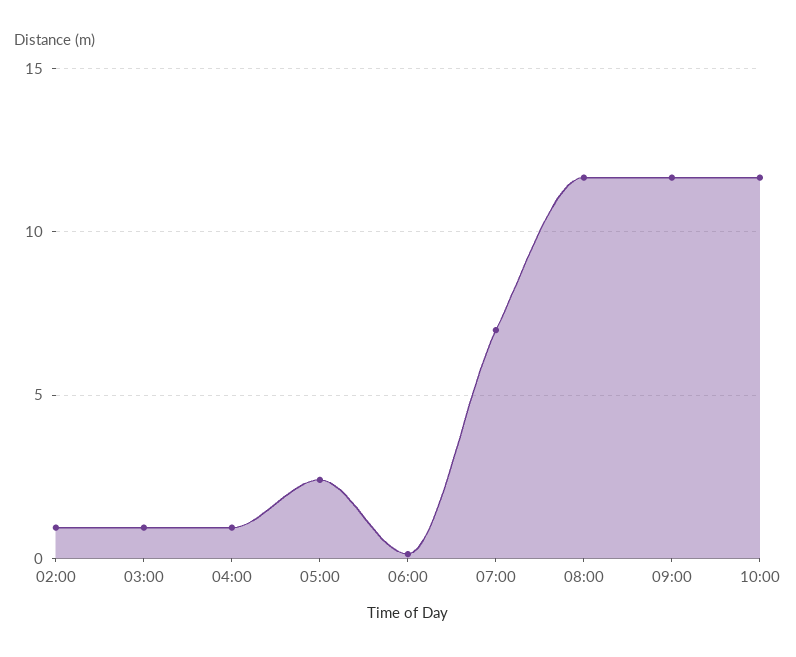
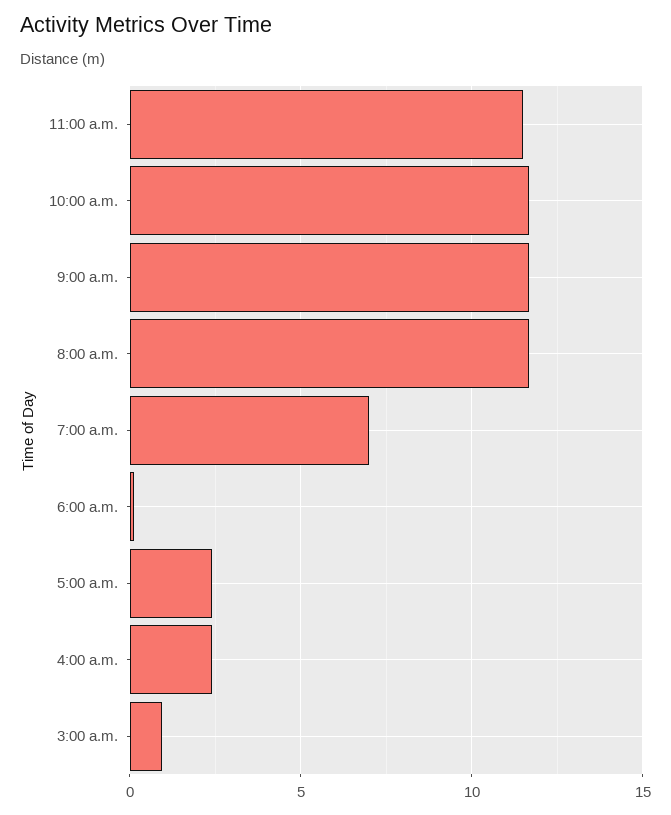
02:00: 1 -> none
04:00: 1 -> 2.5
11:00 a.m.: none -> 11.5

